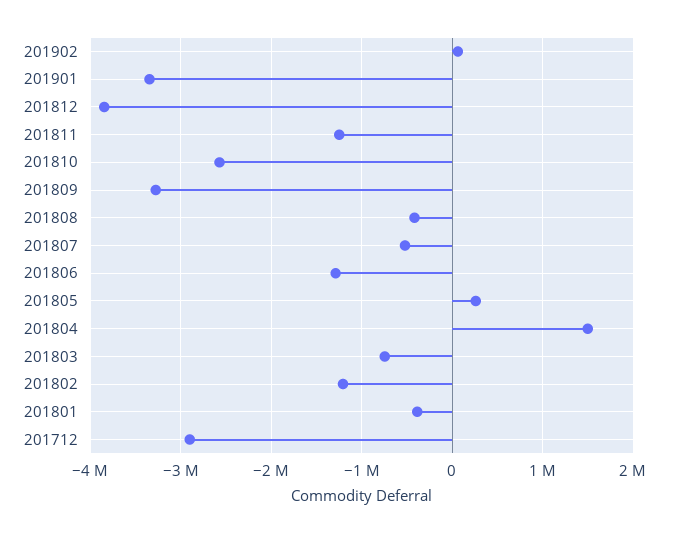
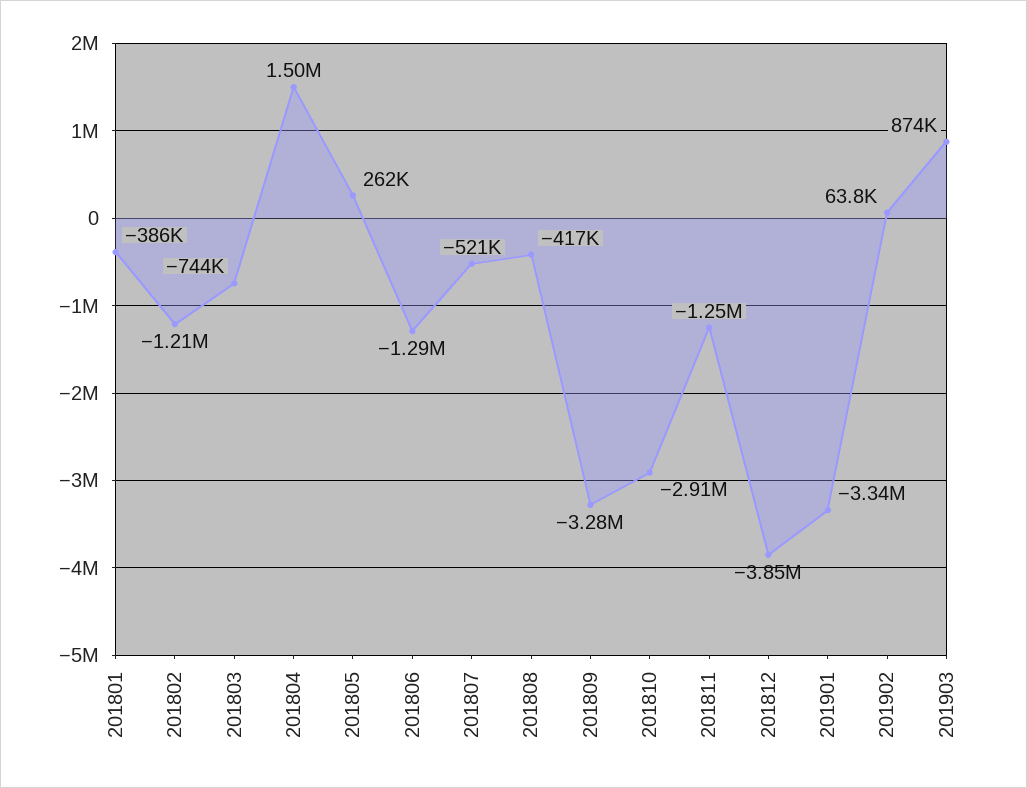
201810: -2600000 -> -2910000
201712: -2900000 -> none
201903: none -> 874000

